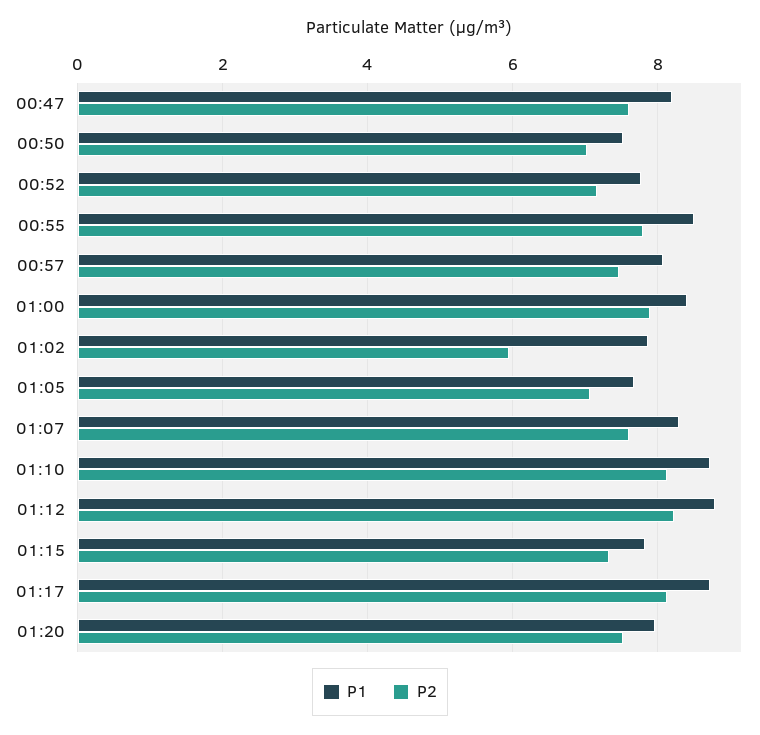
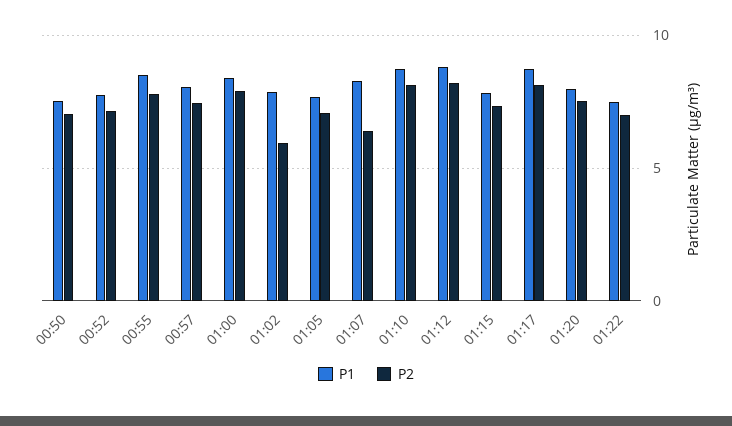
P1, 00:47: 8.2 -> none
P2, 00:47: 7.6 -> none
P2, 01:07: 7.6 -> 6.5
P1, 01:22: none -> 7.5
P2, 01:22: none -> 7

